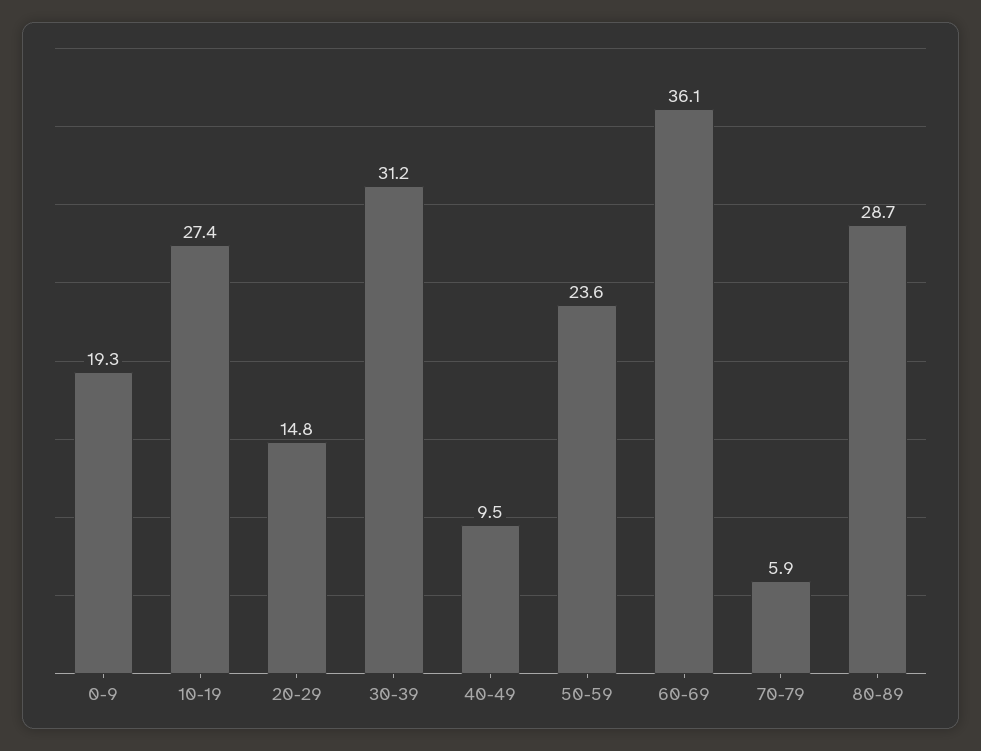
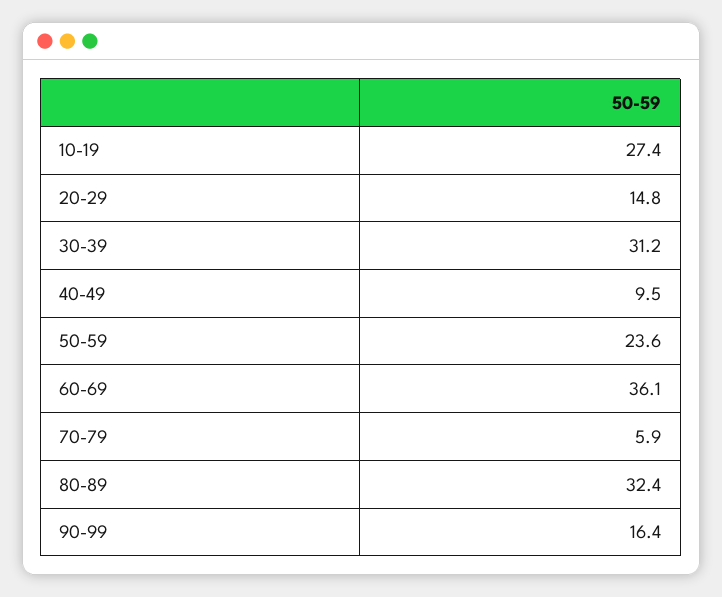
0-9: 19.3 -> none
80-89: 28.7 -> 32.4
90-99: none -> 16.4

